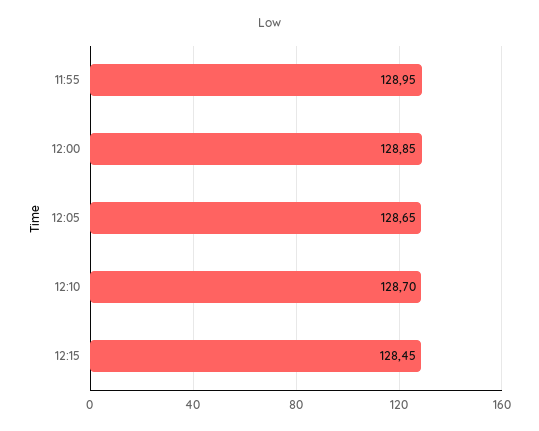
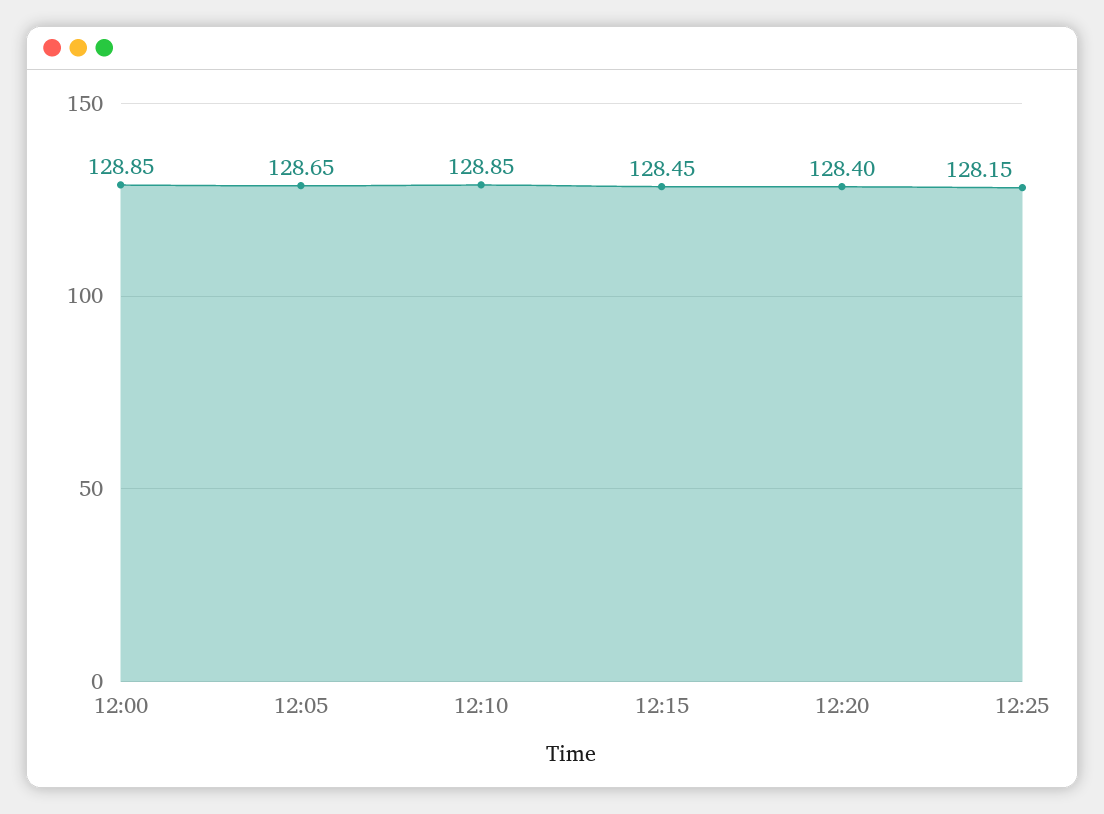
11:55: 128.95 -> none
12:10: 128.7 -> 128.85
12:20: none -> 128.4
12:25: none -> 128.15

